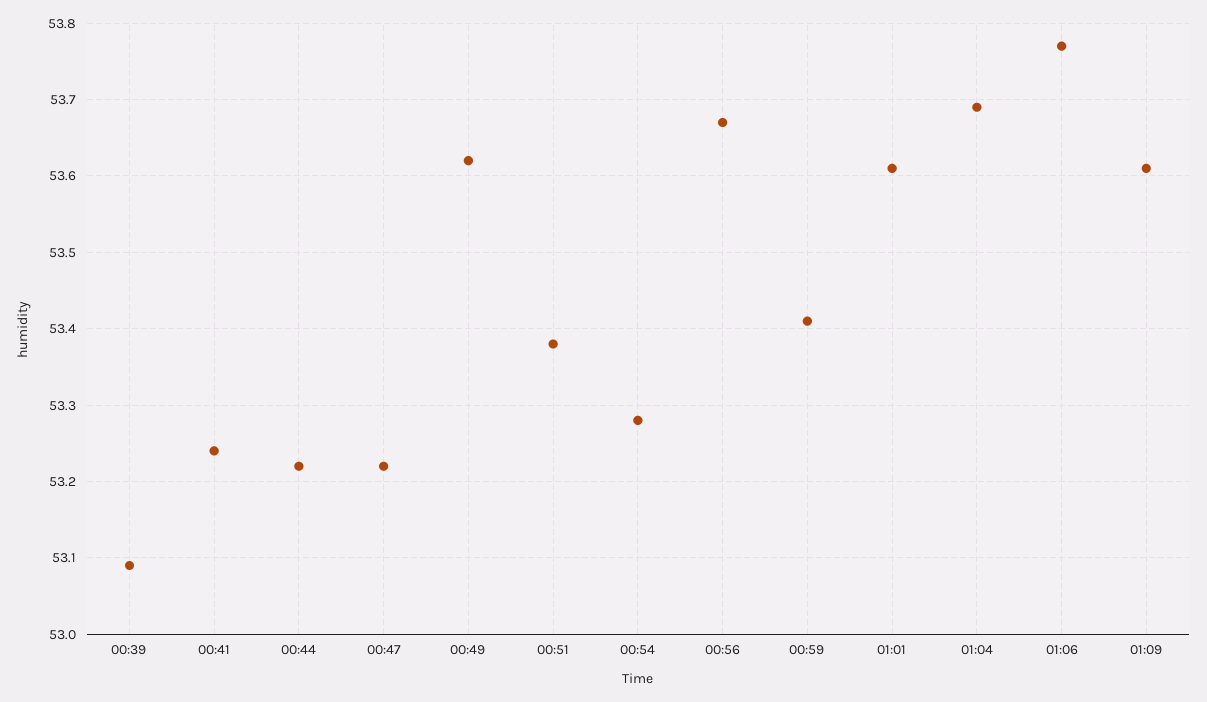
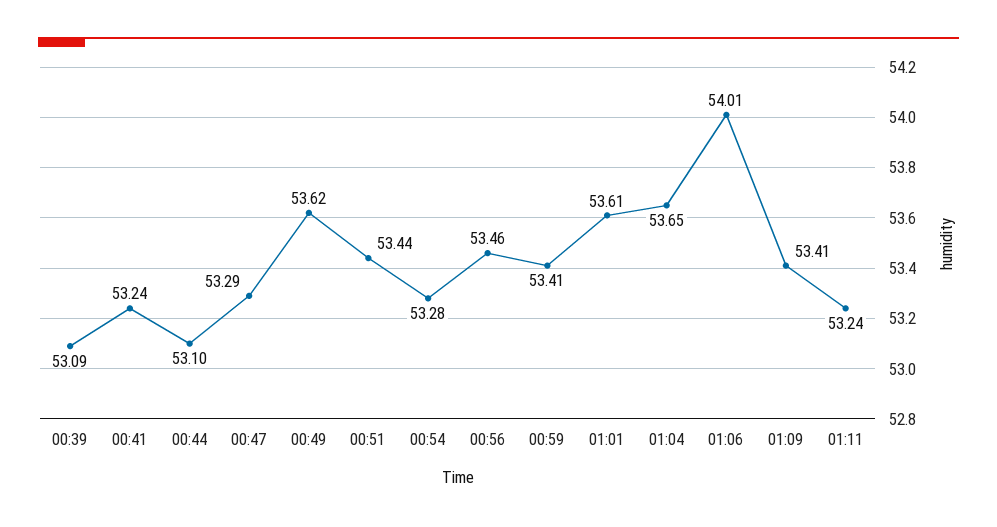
00:44: 53.22 -> 53.1
00:47: 53.22 -> 53.29
00:51: 53.38 -> 53.44
00:56: 53.67 -> 53.46
01:04: 53.69 -> 53.65
01:06: 53.77 -> 54.01
01:09: 53.61 -> 53.41
01:11: none -> 53.24

